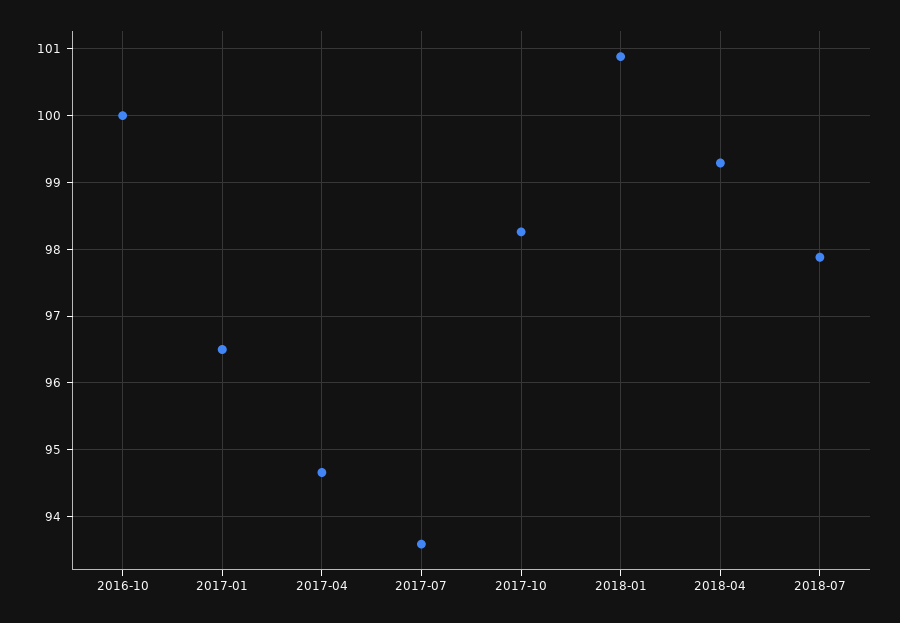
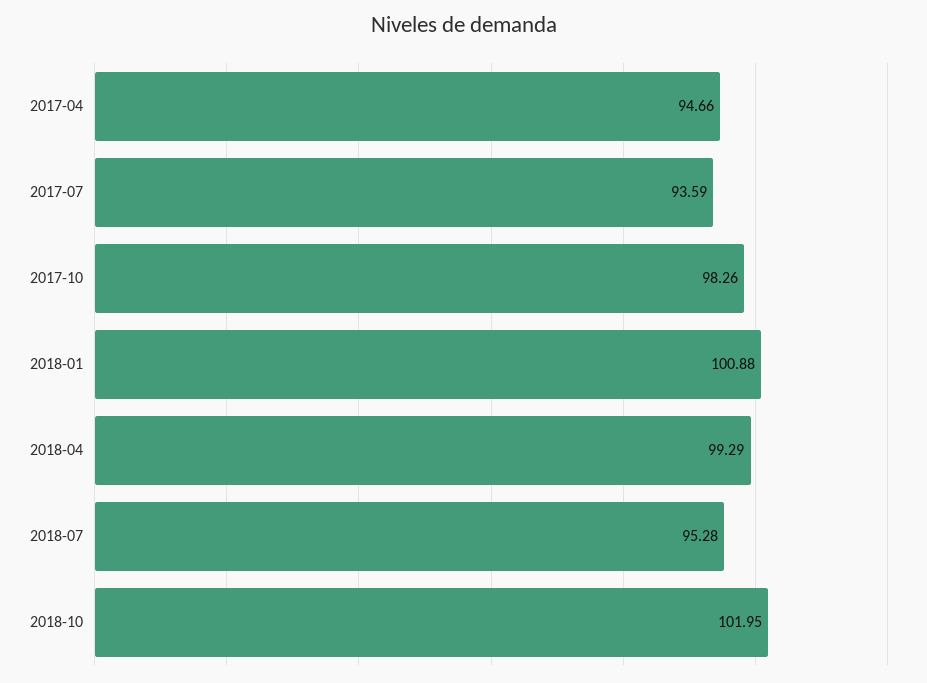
2016-10: 100 -> none
2017-01: 96.5 -> none
2018-07: 97.9 -> 95.28
2018-10: none -> 101.95

